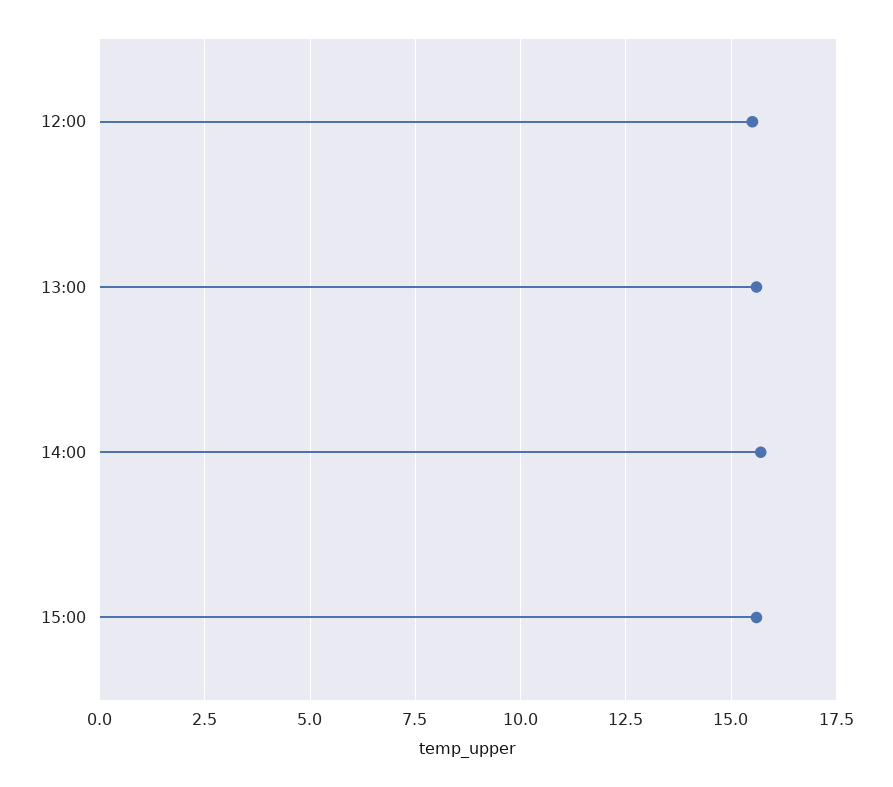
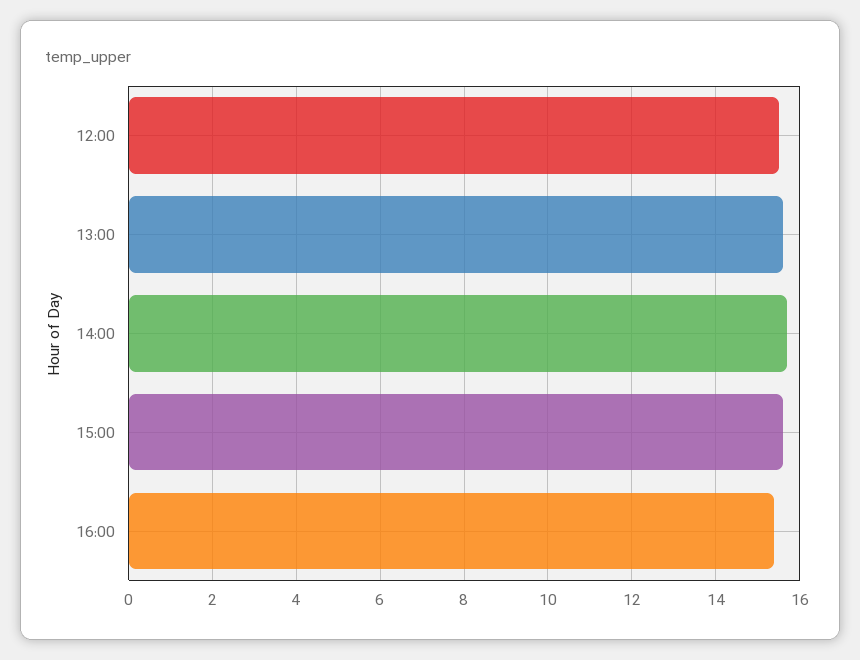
16:00: none -> 15.5

